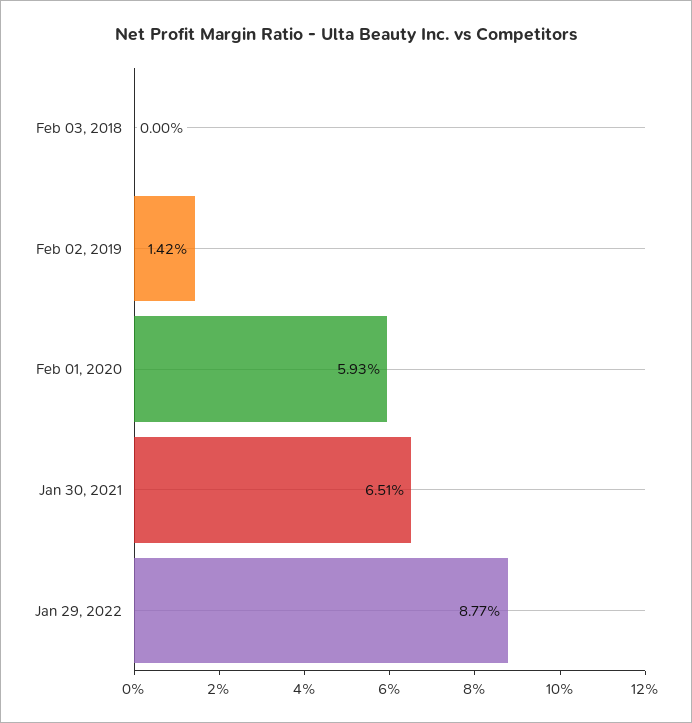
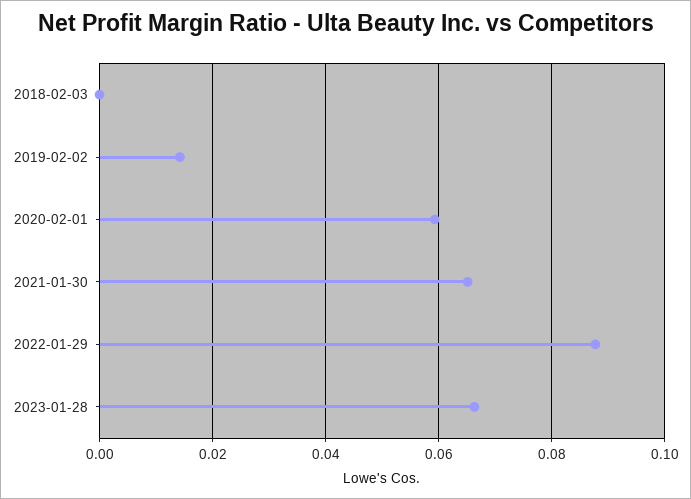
2023-01-28: none -> 0.066

